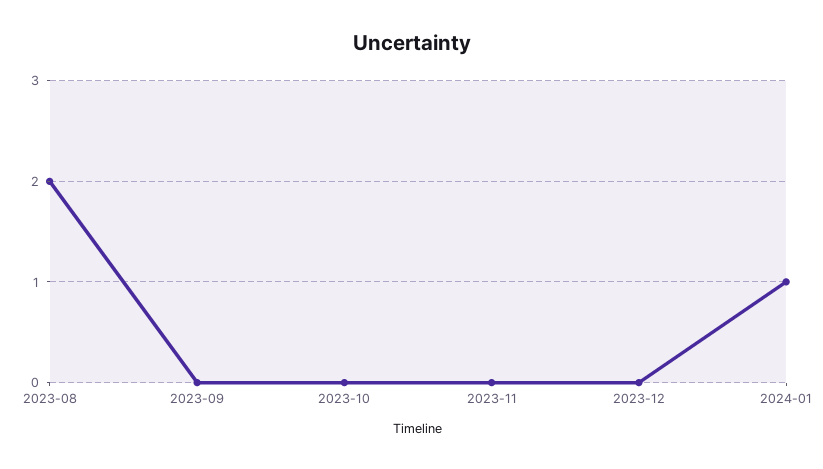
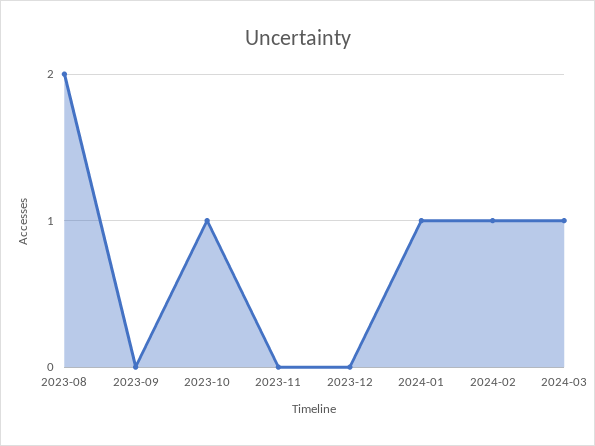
2023-10: 0 -> 1
2024-02: none -> 1
2024-03: none -> 1

